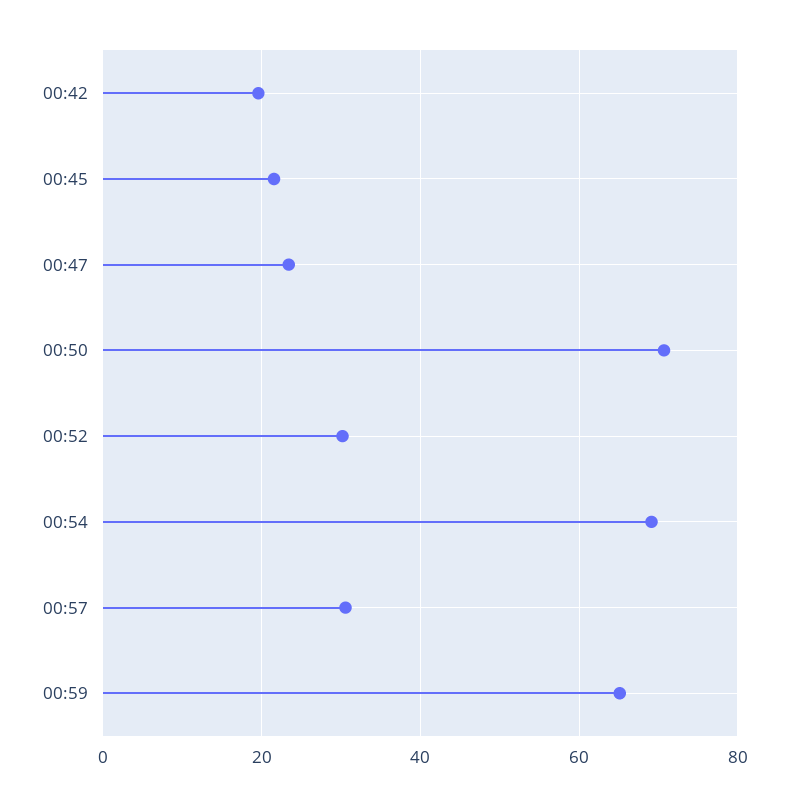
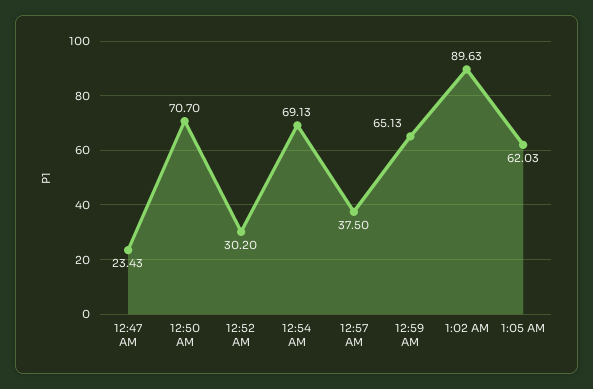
00:42: 20 -> none
00:45: 22 -> none
00:57: 30 -> 37.5
1:02 AM: none -> 89.63
1:05 AM: none -> 62.03

